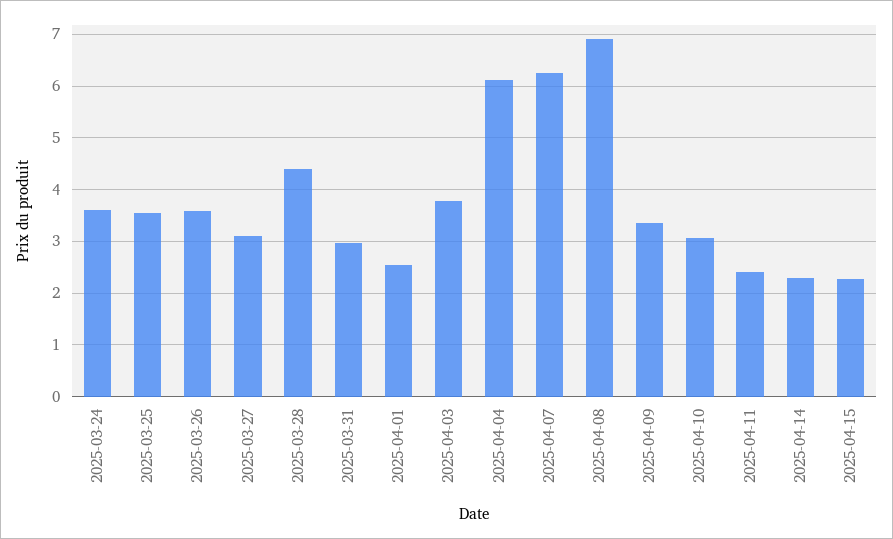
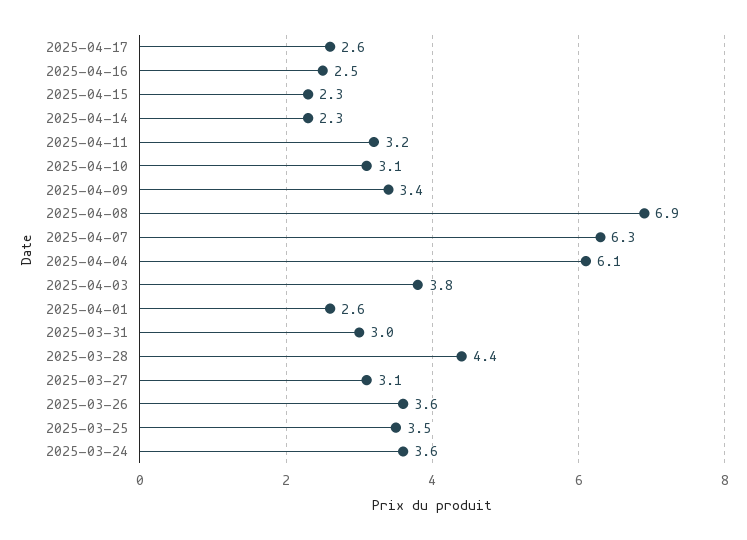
2025-04-11: 2.4 -> 3.2
2025-04-17: none -> 2.6
2025-04-16: none -> 2.5

